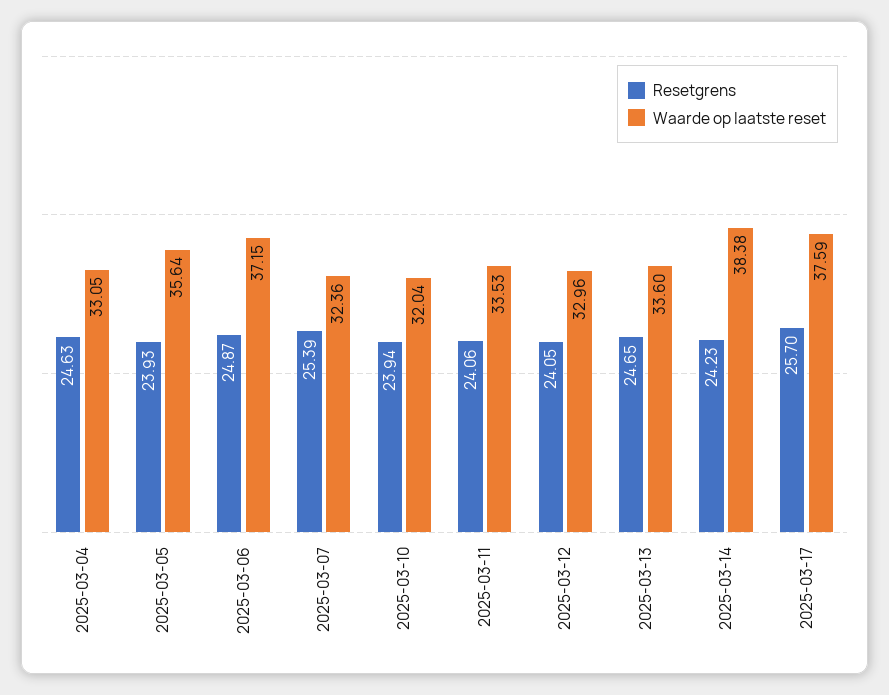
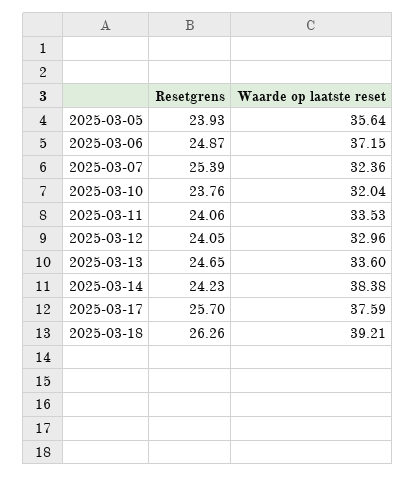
Resetgrens, 2025-03-04: 24.63 -> none
Waarde op laatste reset, 2025-03-04: 33.05 -> none
Resetgrens, 2025-03-10: 23.94 -> 23.76
Resetgrens, 2025-03-18: none -> 26.26
Waarde op laatste reset, 2025-03-18: none -> 39.21

